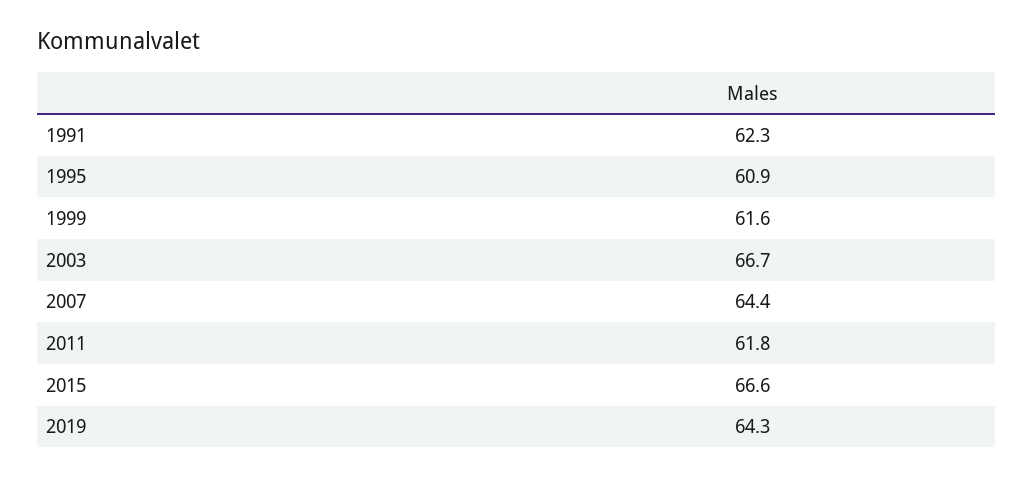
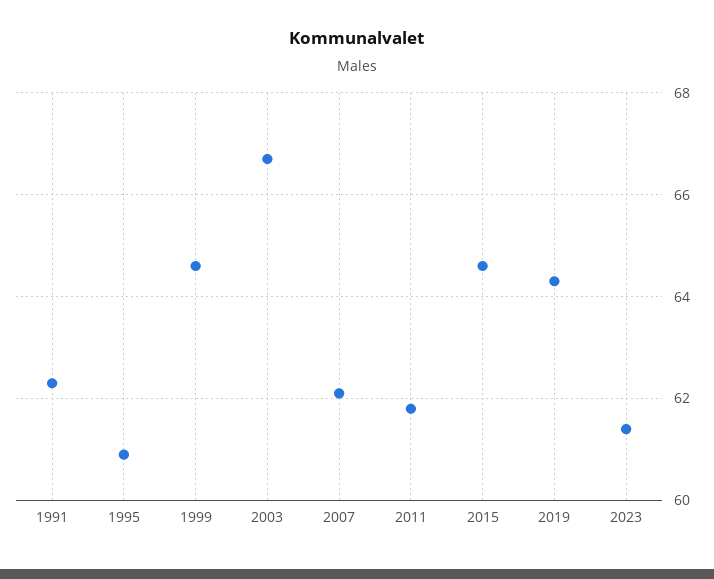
1999: 61.6 -> 64.5
2007: 64.4 -> 62
2015: 66.6 -> 64.5
2023: none -> 61.5

